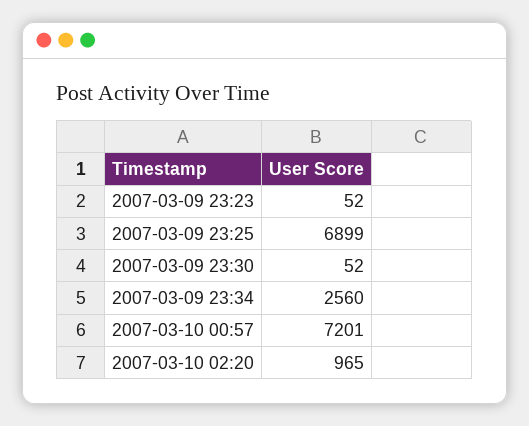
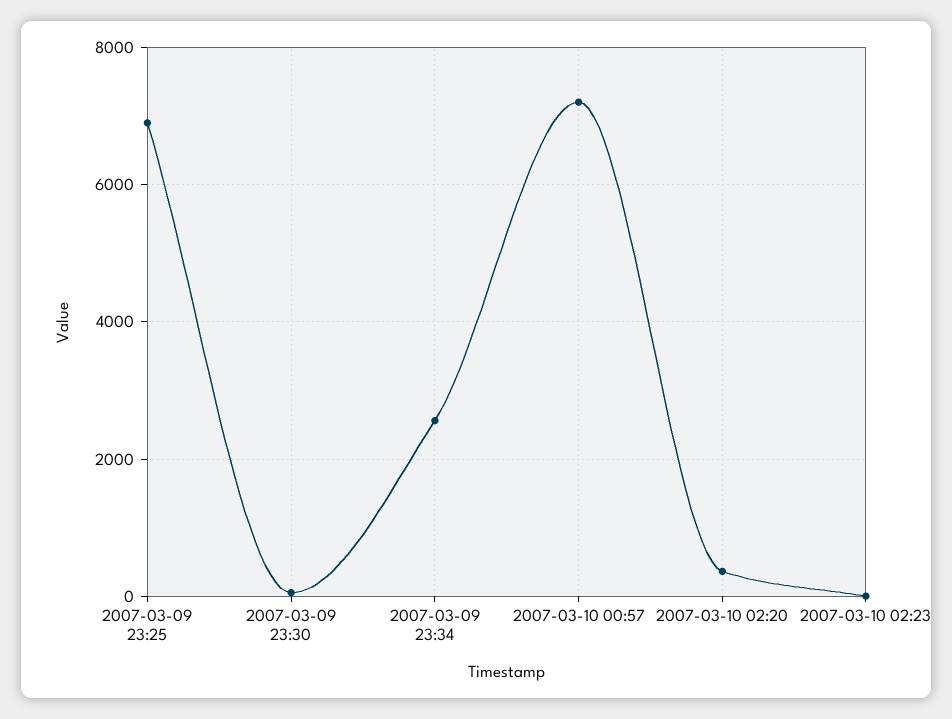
2007-03-09 23:23: 52 -> none
2007-03-10 02:20: 965 -> 400
2007-03-10 02:23: none -> 0

